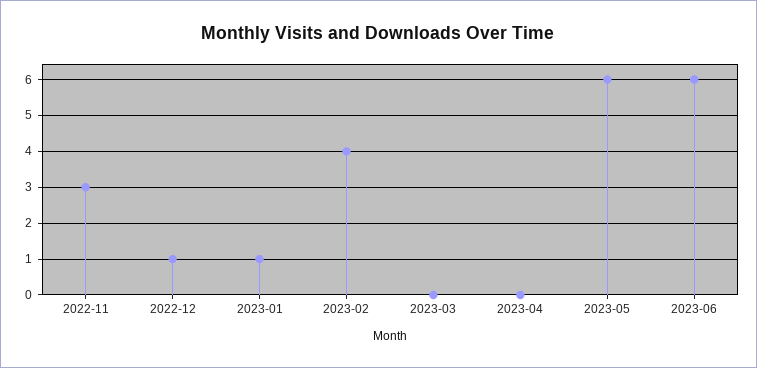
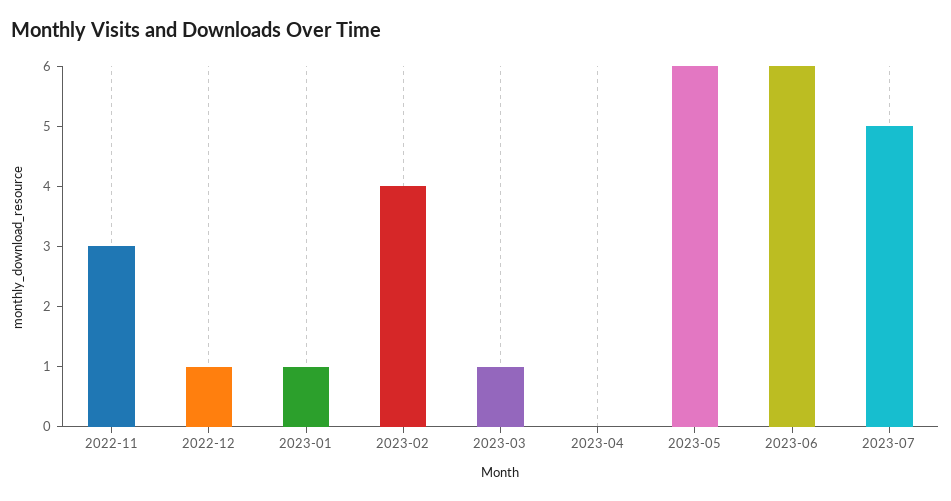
2023-03: 0 -> 1
2023-07: none -> 5

